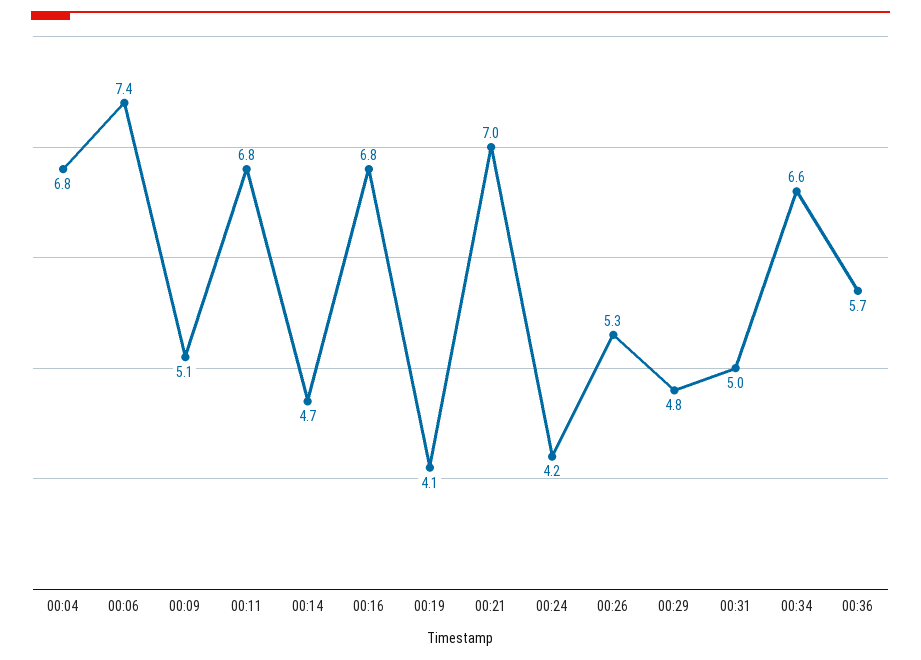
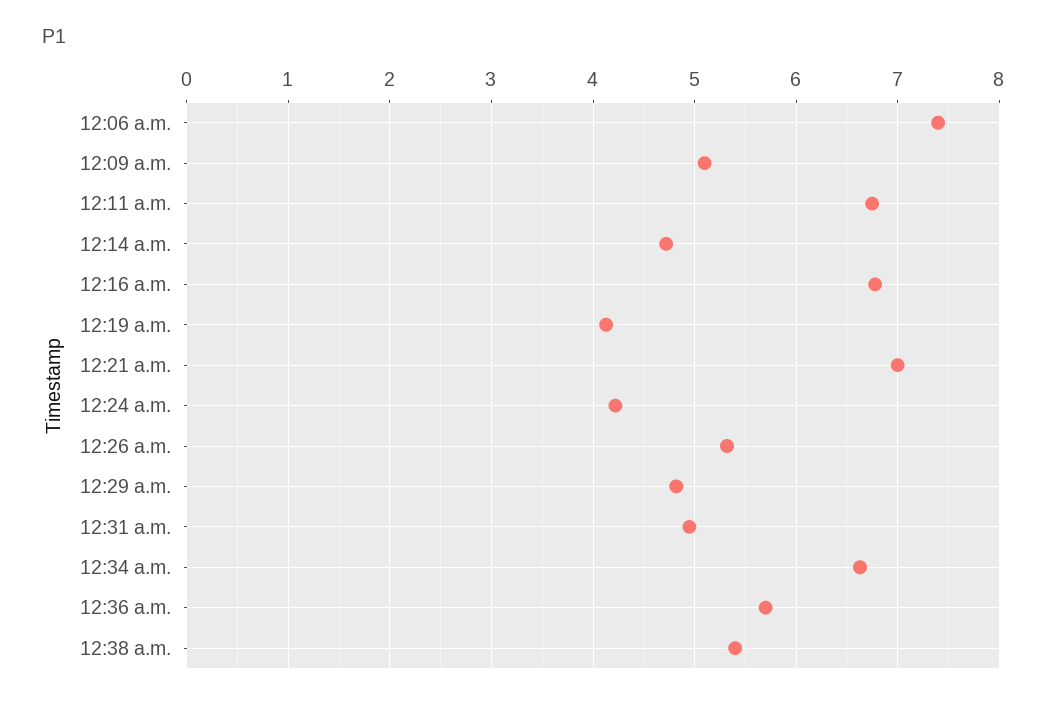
00:04: 6.8 -> none
12:38 a.m.: none -> 5.4

